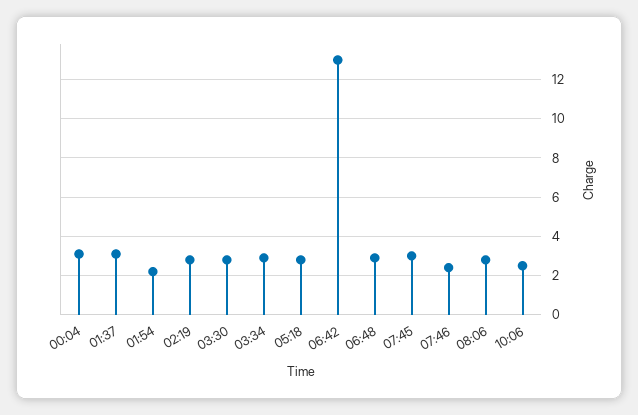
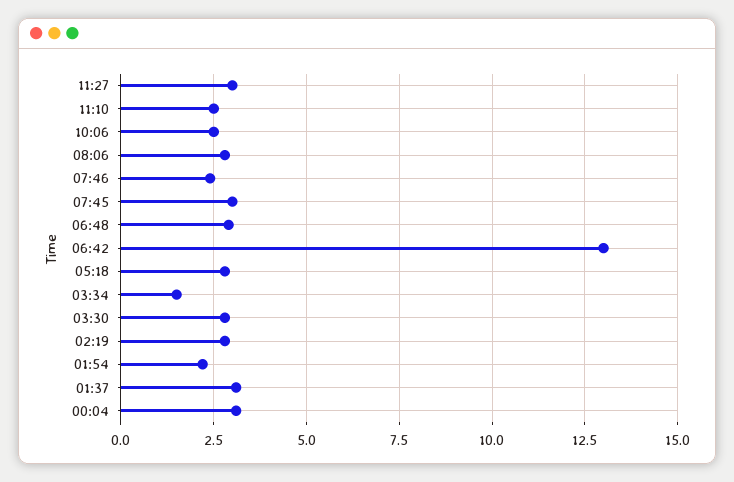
03:34: 3 -> 1.5
11:27: none -> 3
11:10: none -> 2.5

